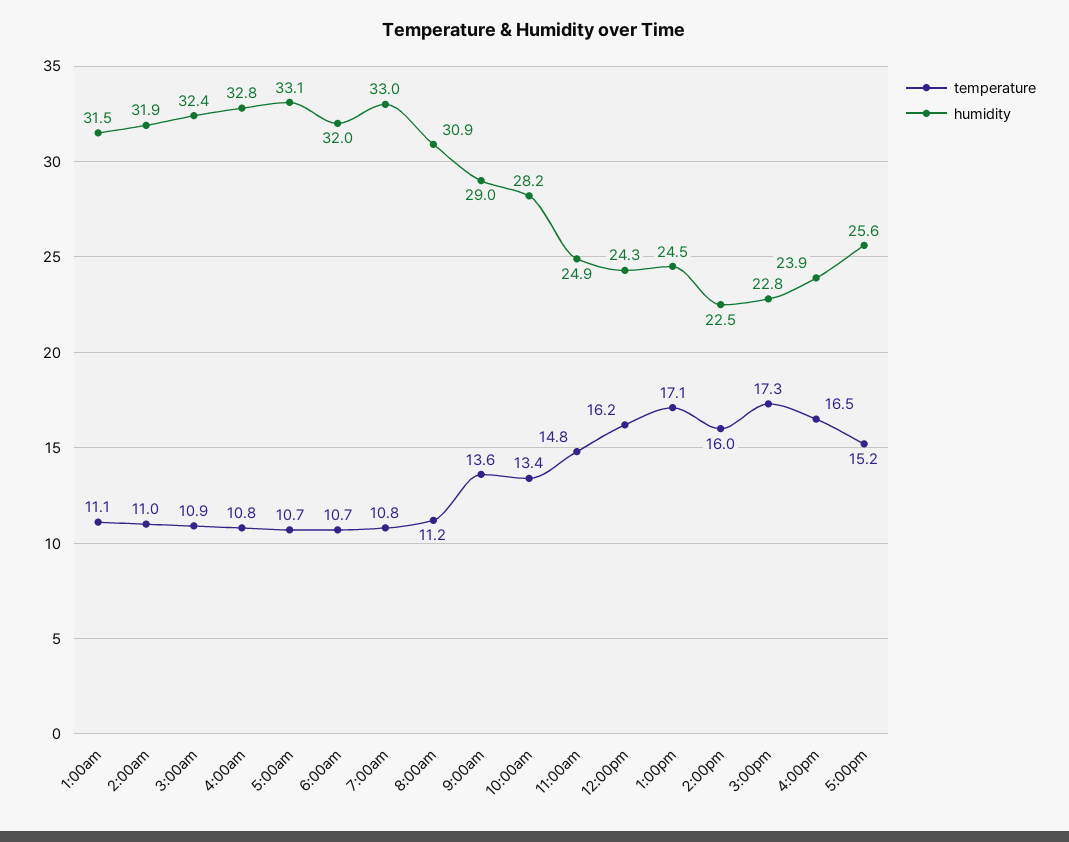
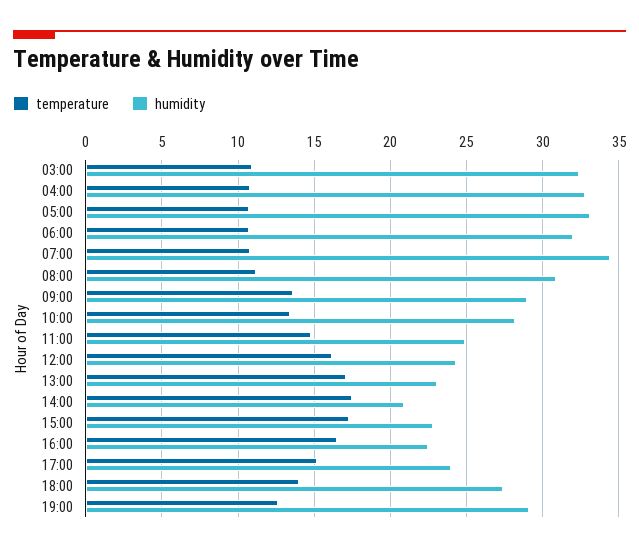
temperature, 1:00am: 11.1 -> none
humidity, 1:00am: 31.5 -> none
temperature, 2:00am: 11 -> none
humidity, 2:00am: 31.9 -> none
humidity, 7:00am: 33 -> 34.5
humidity, 1:00pm: 24.5 -> 23
temperature, 2:00pm: 16 -> 17.5
humidity, 2:00pm: 22.5 -> 21
humidity, 4:00pm: 23.9 -> 22.5
humidity, 5:00pm: 25.6 -> 24
temperature, 18:00: none -> 14
humidity, 18:00: none -> 27.5
temperature, 19:00: none -> 12.5
humidity, 19:00: none -> 29

